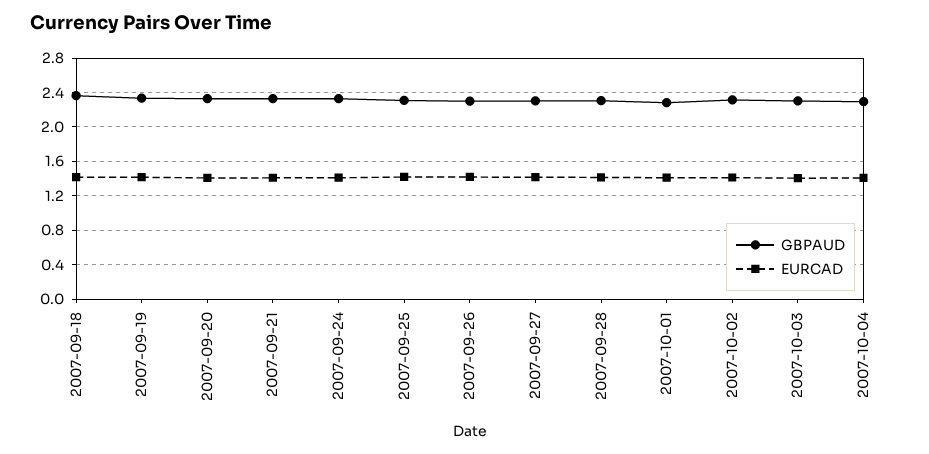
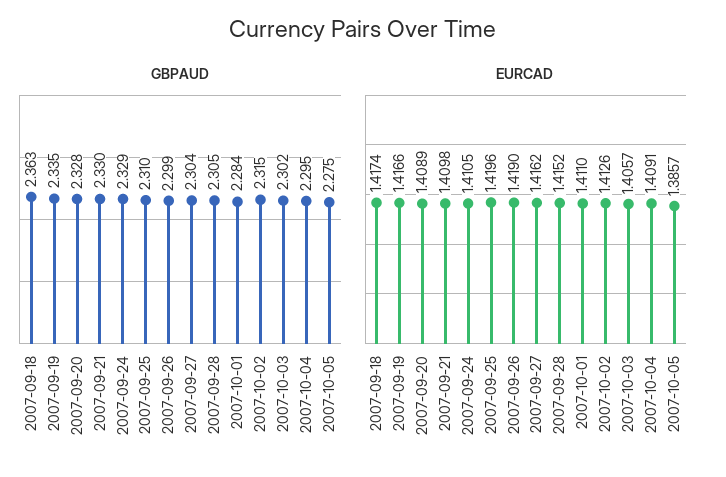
GBPAUD, 2007-10-05: none -> 2.275
EURCAD, 2007-10-05: none -> 1.3857

